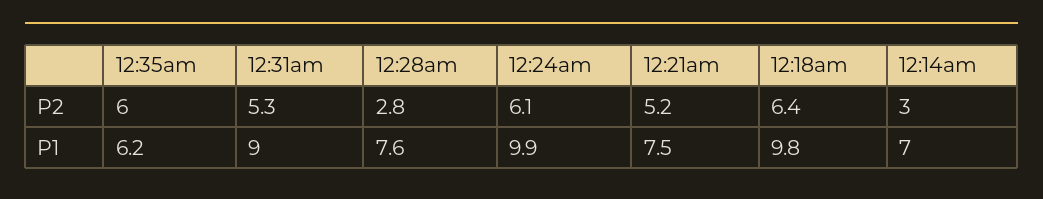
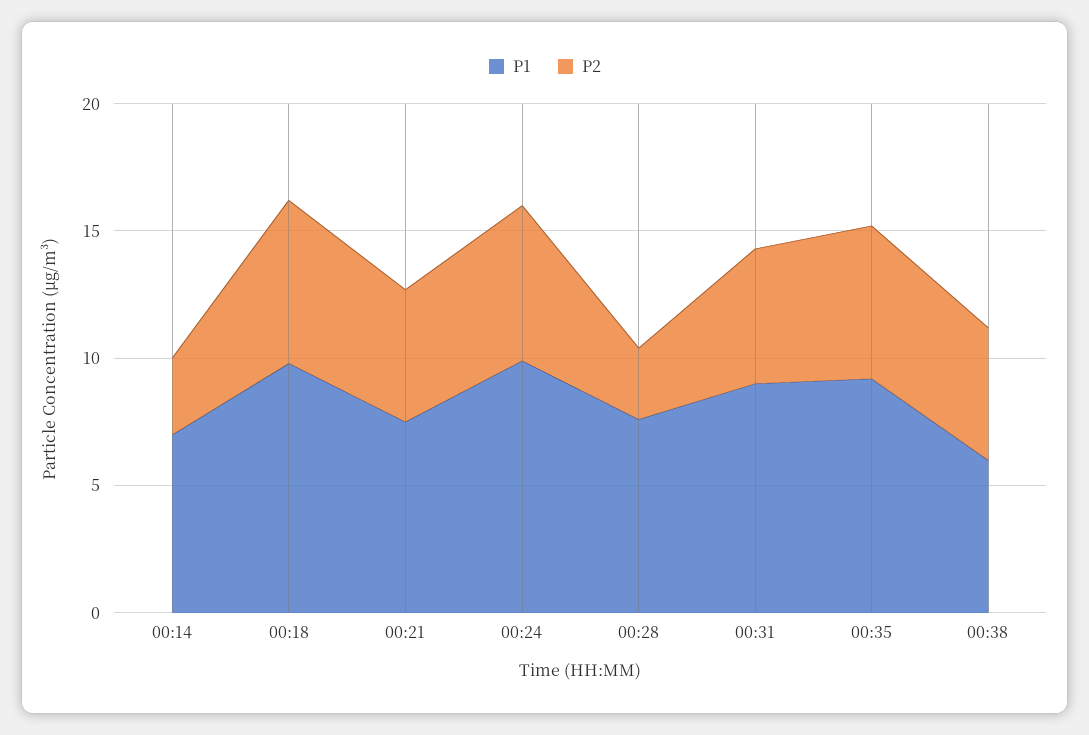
P1, 12:35am: 6.2 -> 9
P1, 00:38: none -> 6
P2, 00:38: none -> 5

